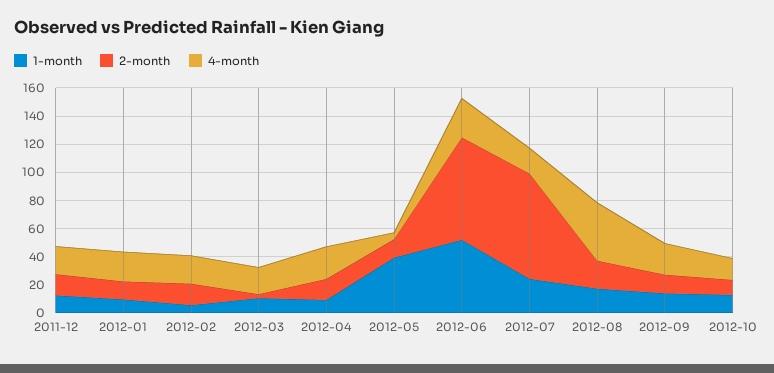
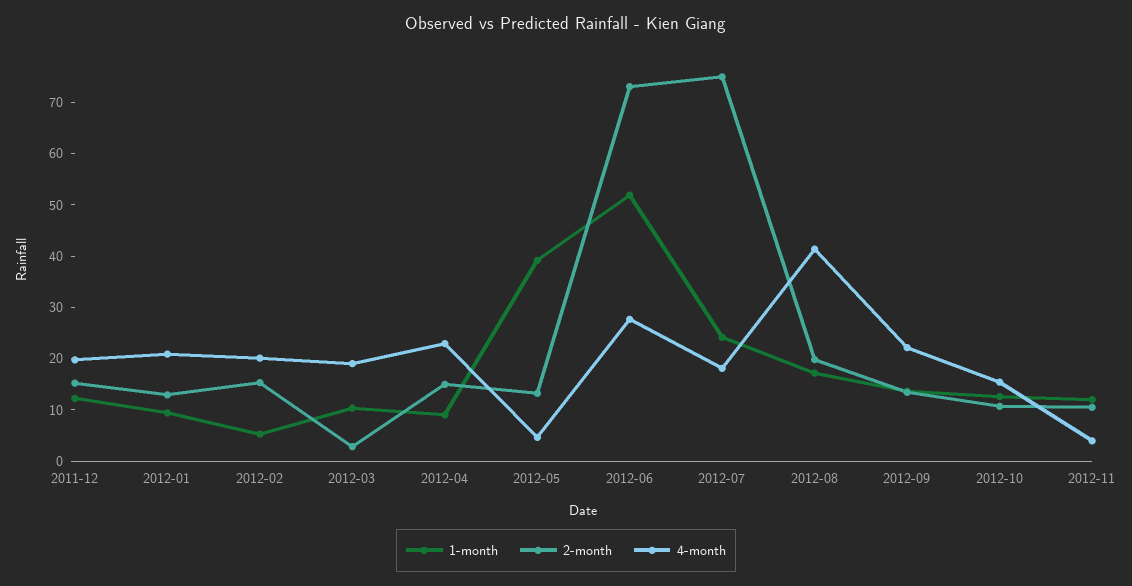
1-month, 2012-11: none -> 12
2-month, 2012-11: none -> 10
4-month, 2012-11: none -> 4

